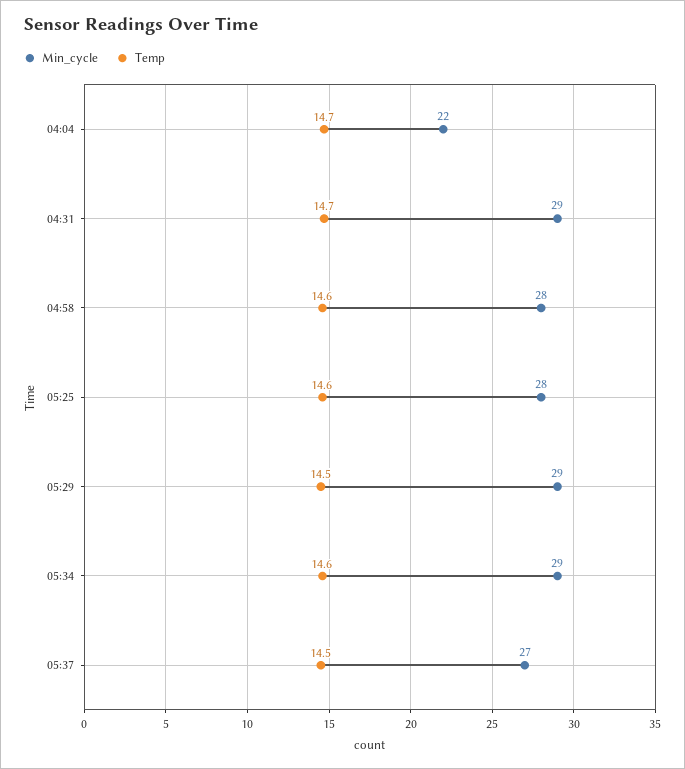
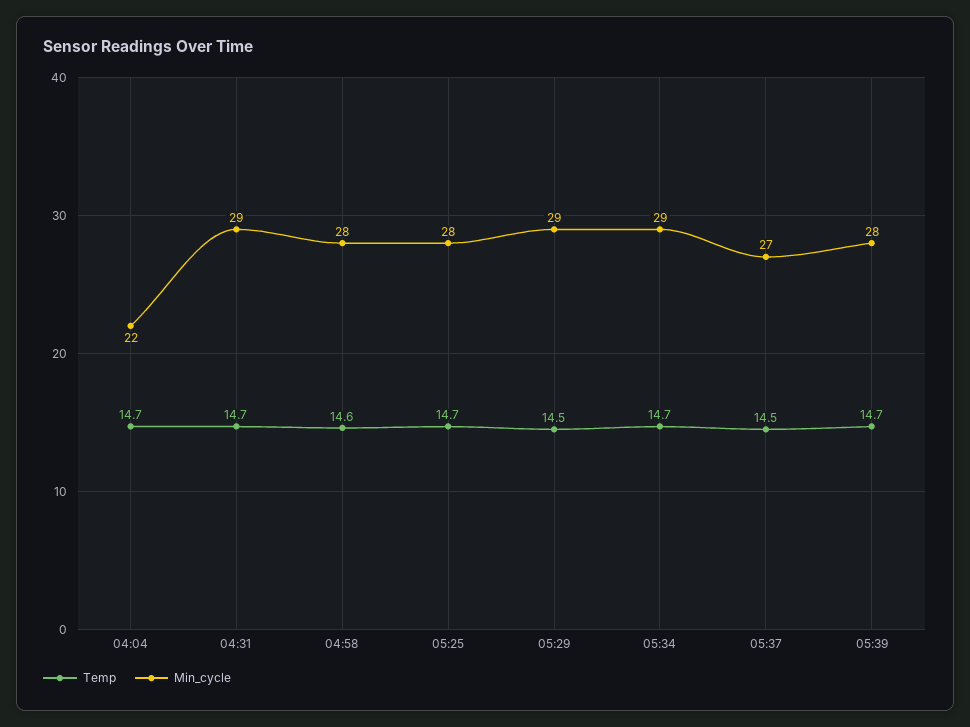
Temp, 05:25: 14.6 -> 14.7
Temp, 05:34: 14.6 -> 14.7
Temp, 05:39: none -> 14.7
Min_cycle, 05:39: none -> 28

